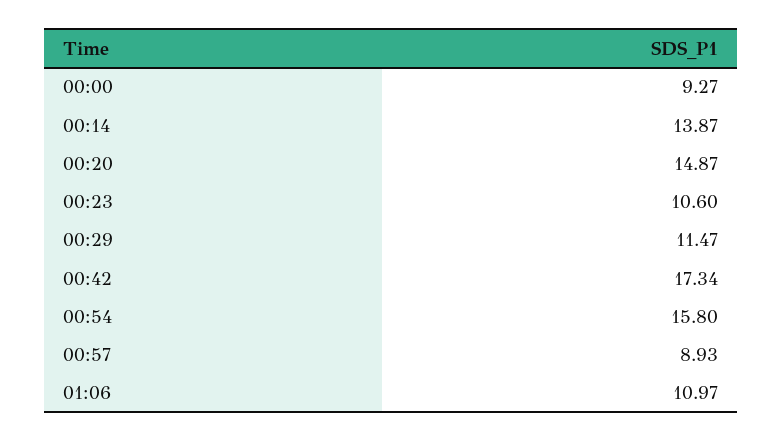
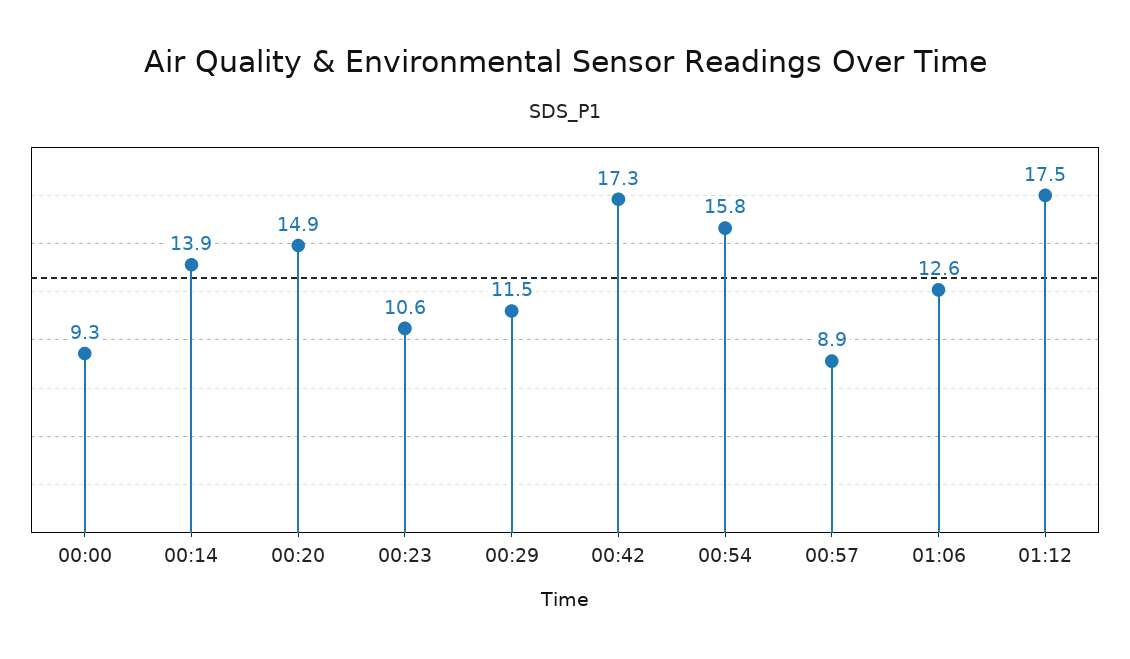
01:06: 10.97 -> 12.6
01:12: none -> 17.5

